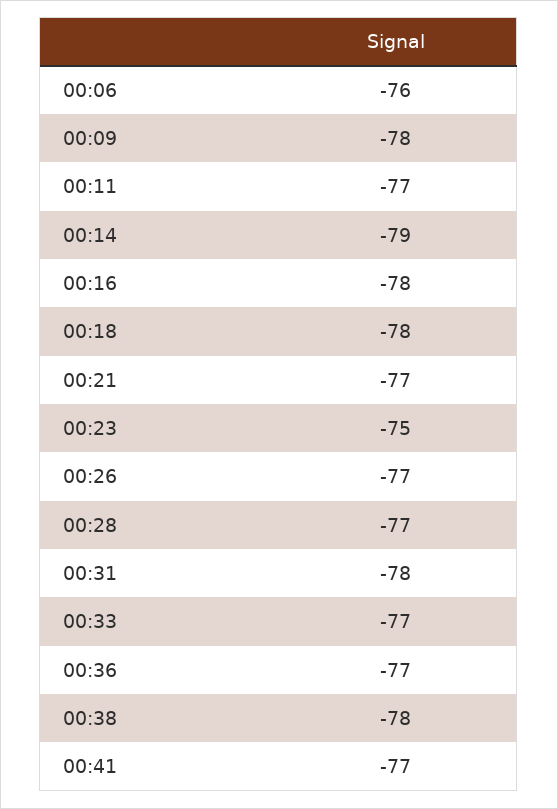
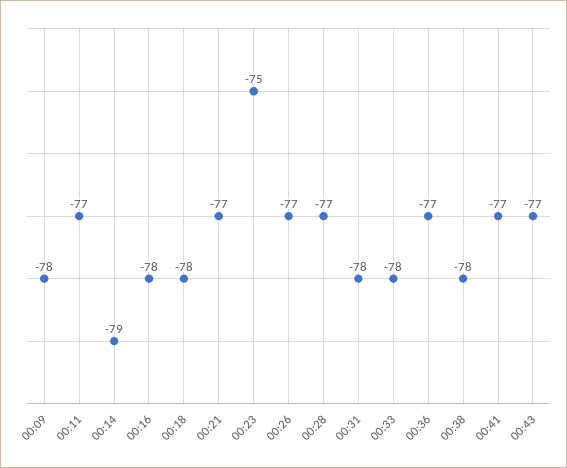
00:06: -76 -> none
00:33: -77 -> -78
00:43: none -> -77

